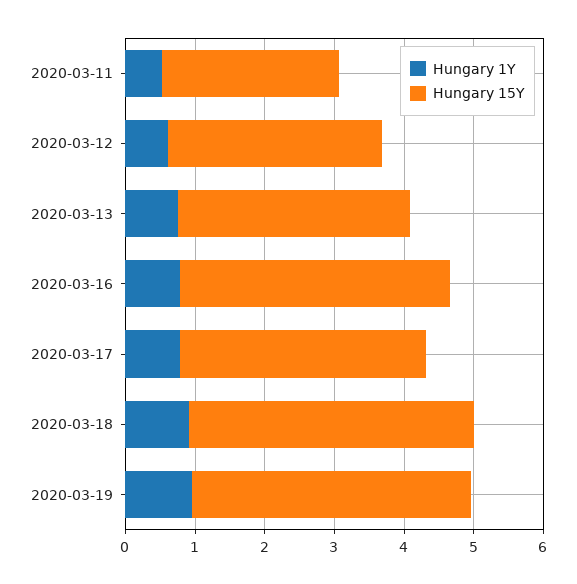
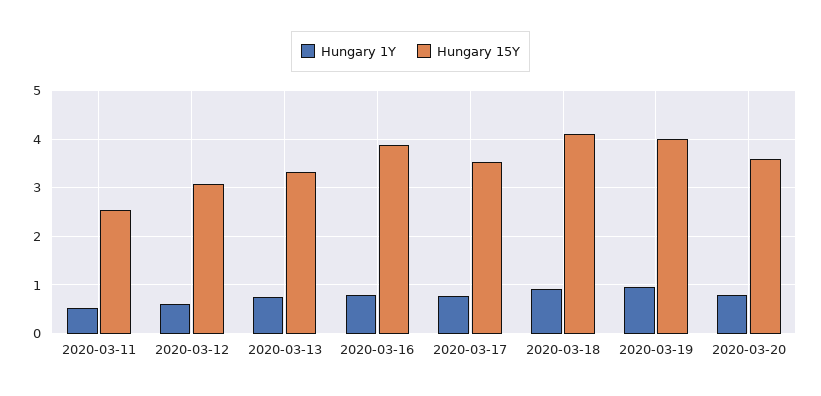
Hungary 1Y, 2020-03-20: none -> 0.8
Hungary 15Y, 2020-03-20: none -> 3.6

